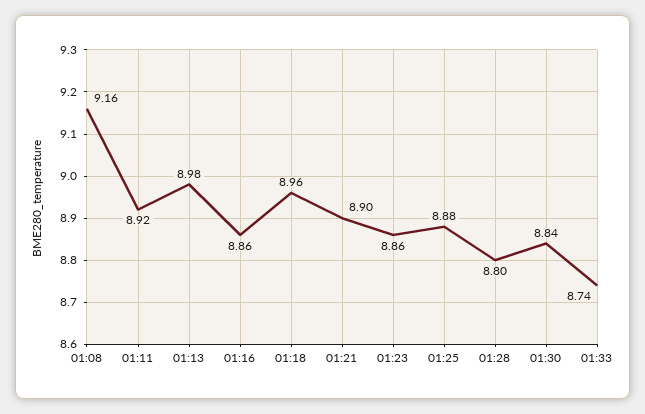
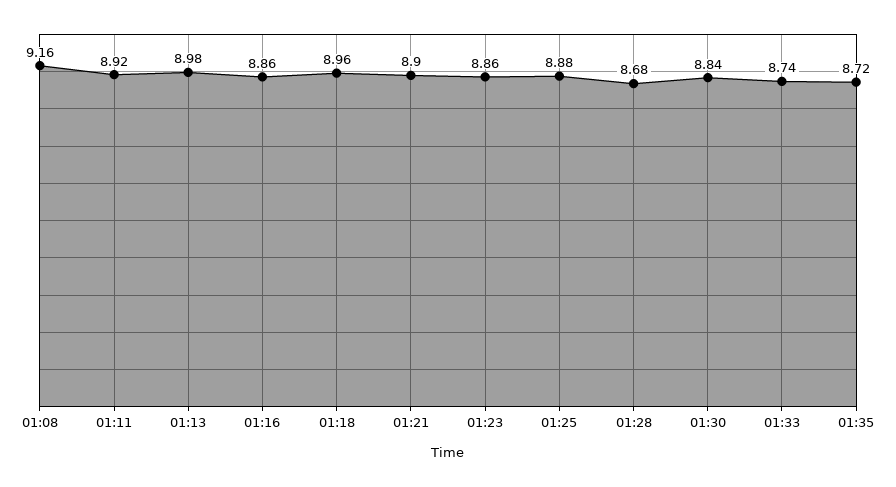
01:28: 8.8 -> 8.68
01:35: none -> 8.72

